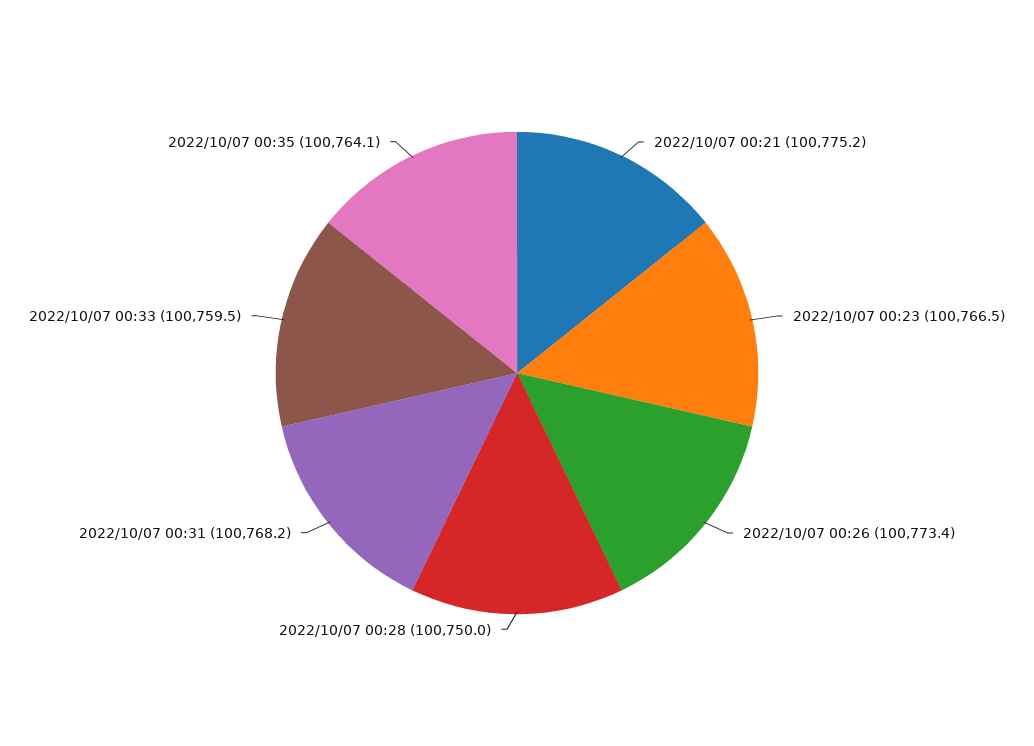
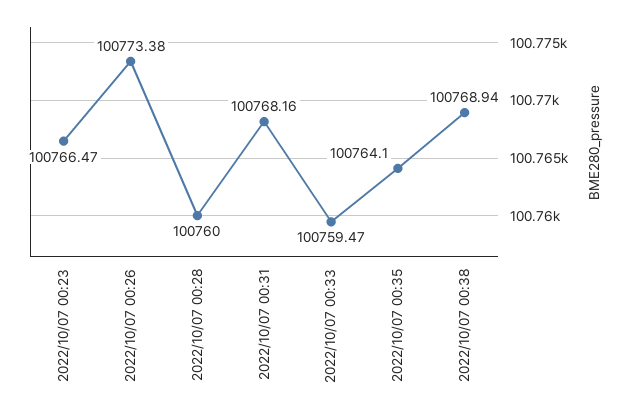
2022/10/07 00:21: 100775.2 -> none
2022/10/07 00:28: 100750 -> 100760
2022/10/07 00:38: none -> 100768.94

